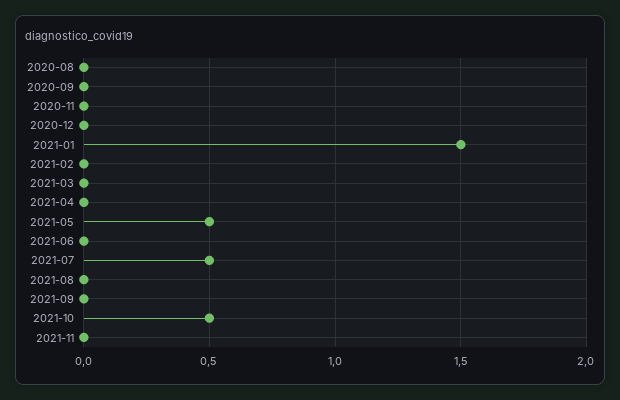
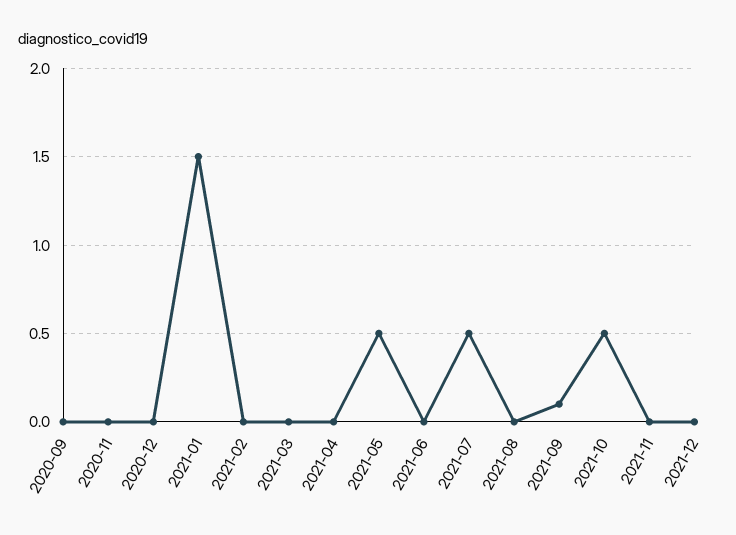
2020-08: 0 -> none
2021-09: 0 -> 0.1
2021-12: none -> 0

